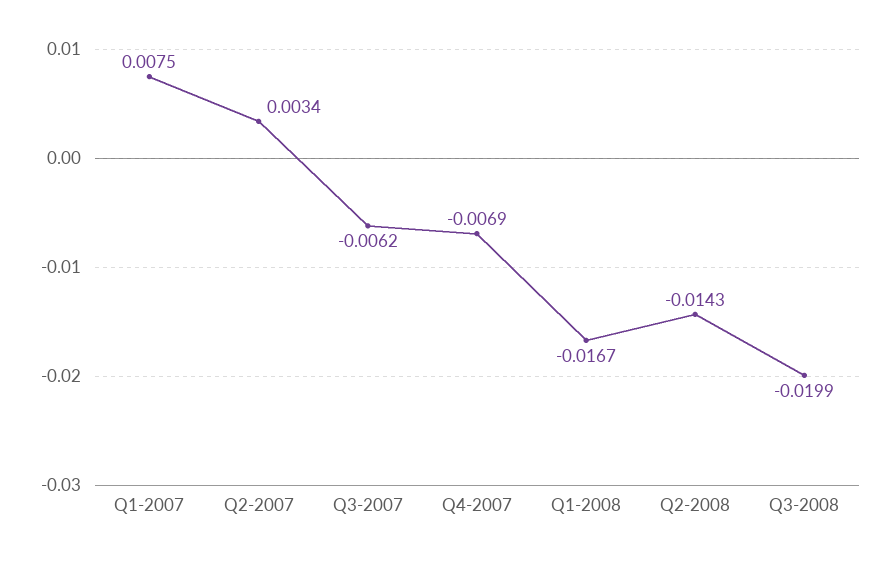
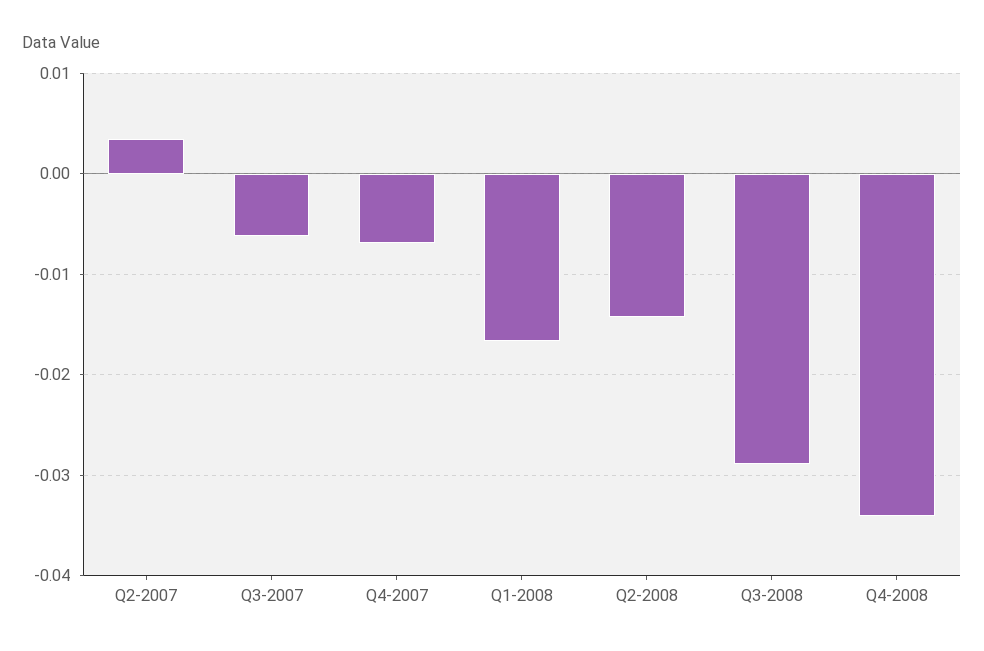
Q1-2007: 0.0075 -> none
Q3-2008: -0.0199 -> -0.029
Q4-2008: none -> -0.034

